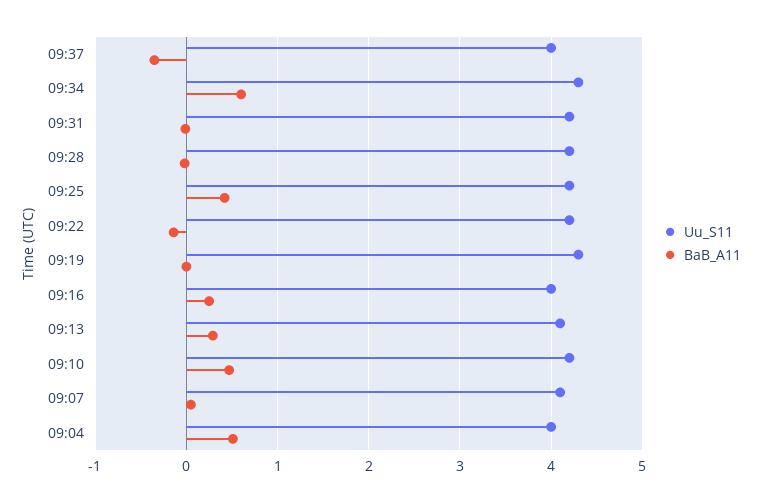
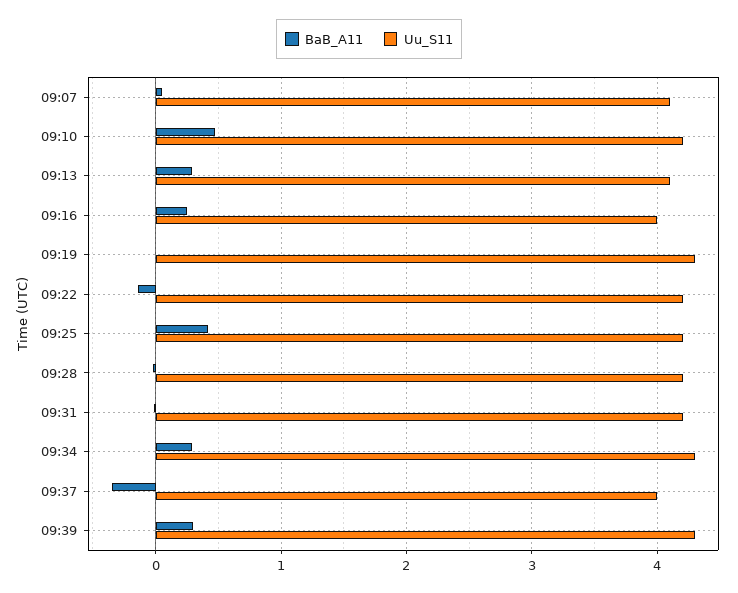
BaB_A11, 09:34: 0.6 -> 0.3
Uu_S11, 09:04: 4 -> none
BaB_A11, 09:04: 0.5 -> none
BaB_A11, 09:39: none -> 0.3
Uu_S11, 09:39: none -> 4.3

